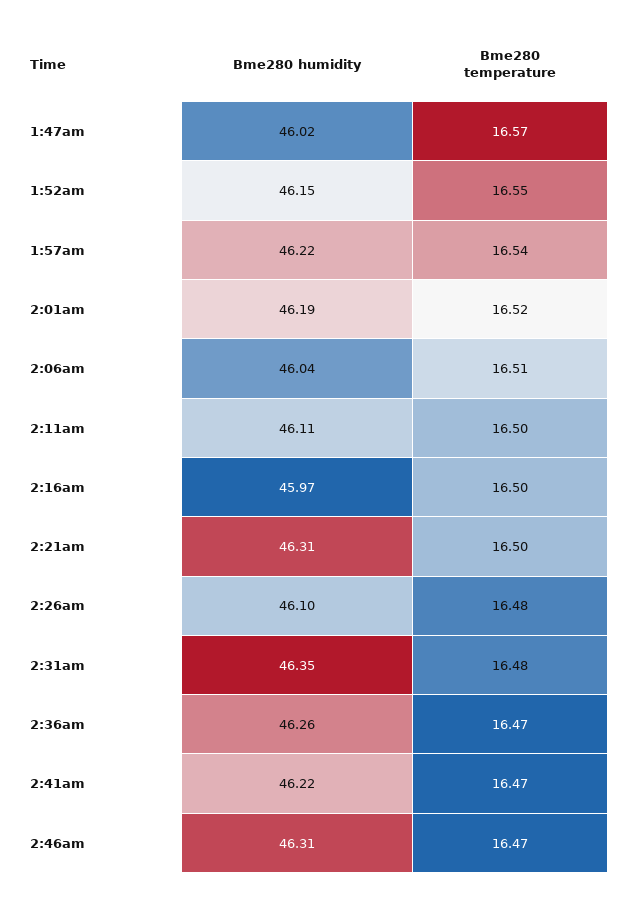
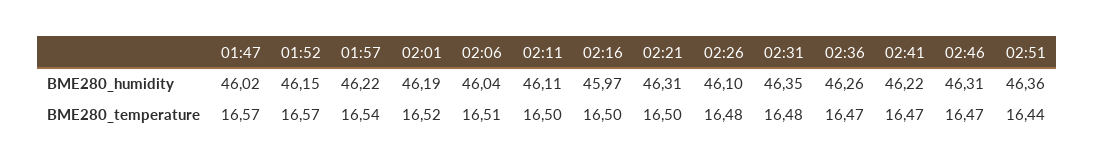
Bme280 temperature, 1:52am: 16.55 -> 16.57
Bme280 humidity, 02:51: none -> 46.36
Bme280 temperature, 02:51: none -> 16.44

